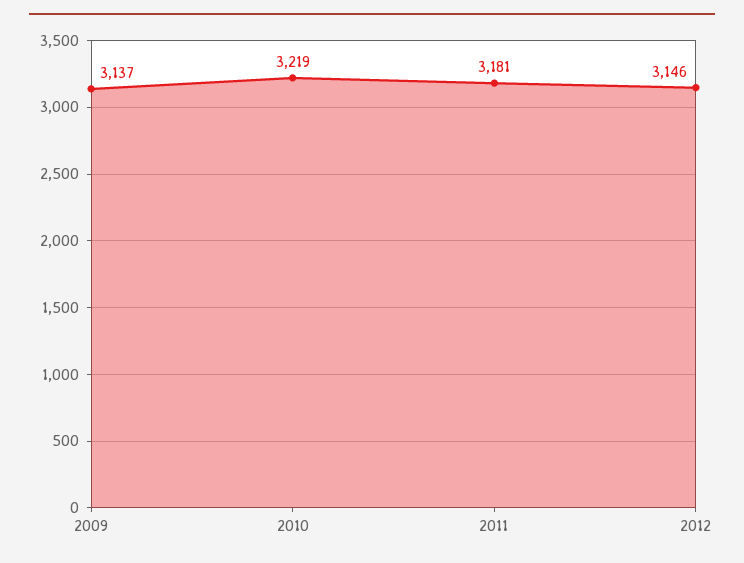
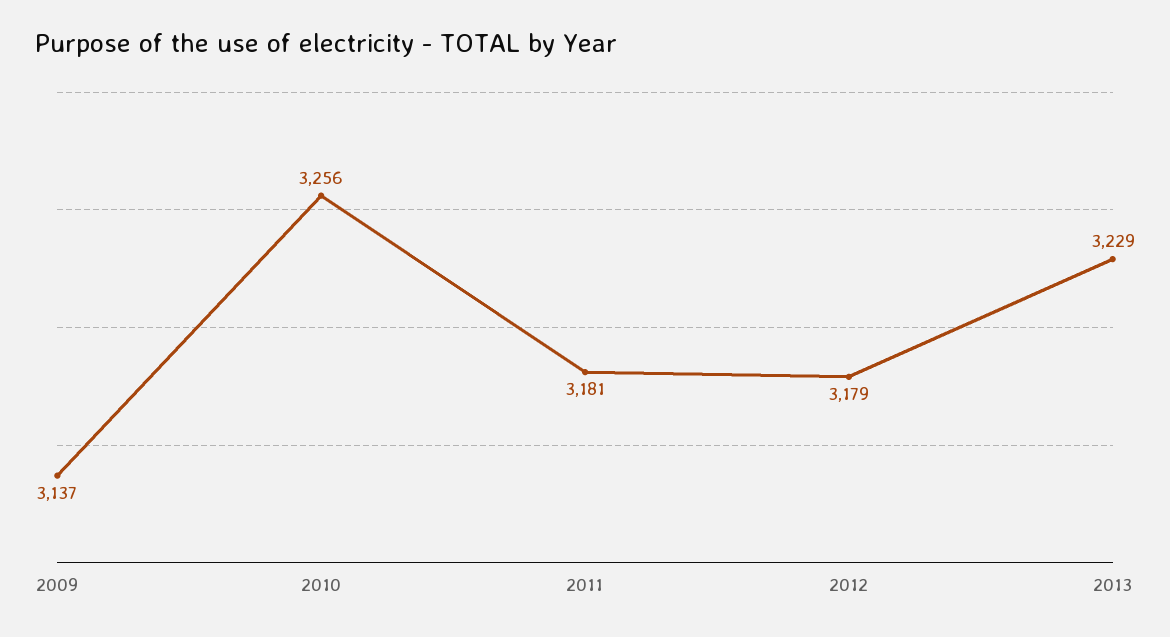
2010: 3219 -> 3256
2012: 3146 -> 3179
2013: none -> 3229

